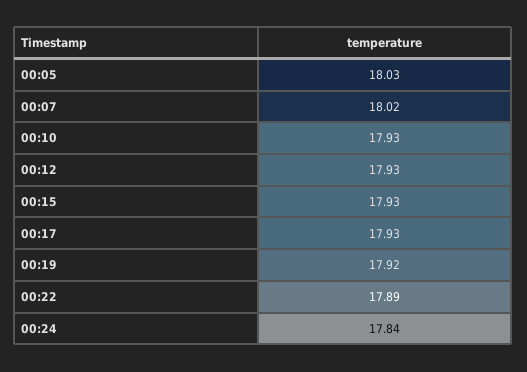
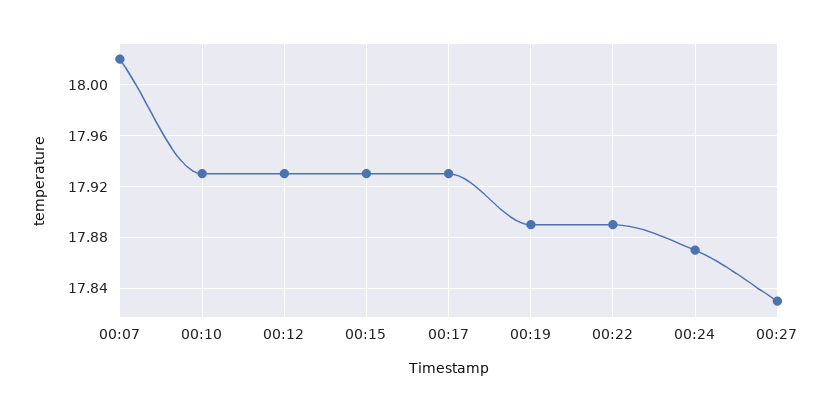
00:05: 18.03 -> none
00:19: 17.92 -> 17.89
00:24: 17.84 -> 17.87
00:27: none -> 17.83

